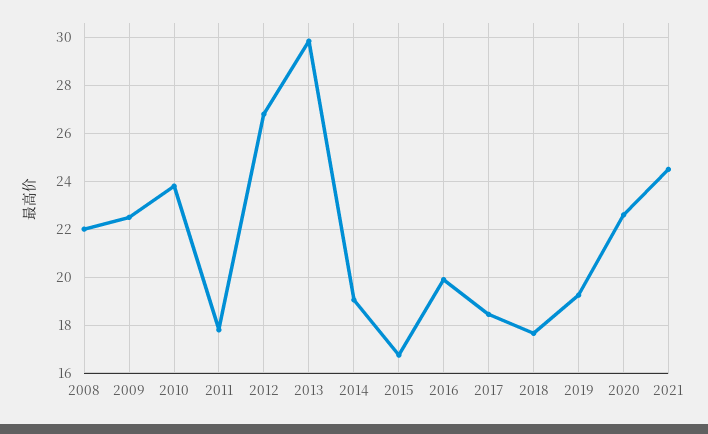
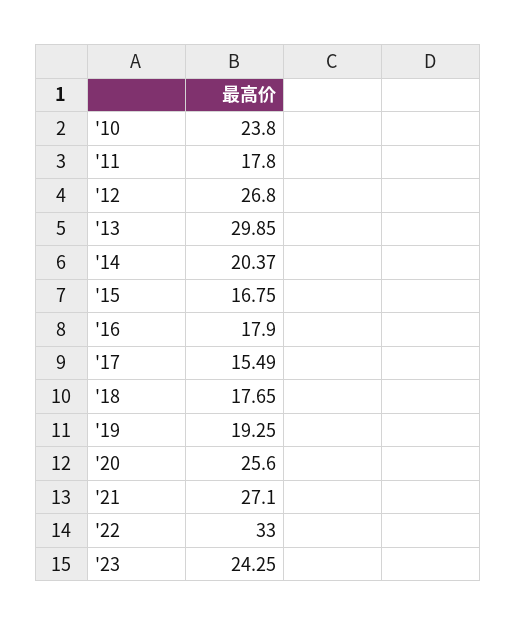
2008: 22 -> none
2009: 22.5 -> none
2014: 19 -> 20.37
2016: 20 -> 17.9
2017: 18.5 -> 15.49
2020: 22.5 -> 25.6
2021: 24.5 -> 27.1
'22: none -> 33
'23: none -> 24.25

